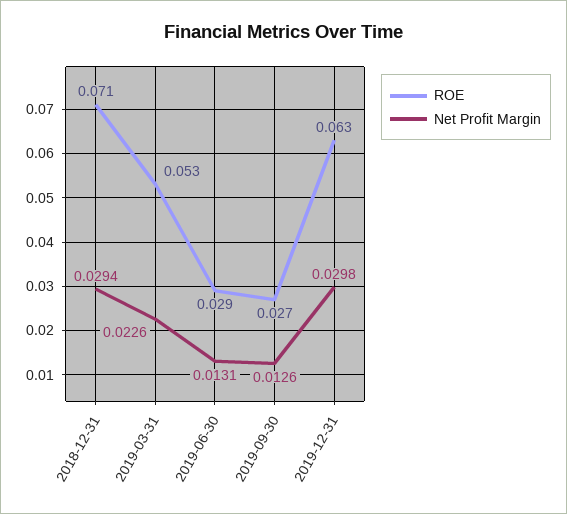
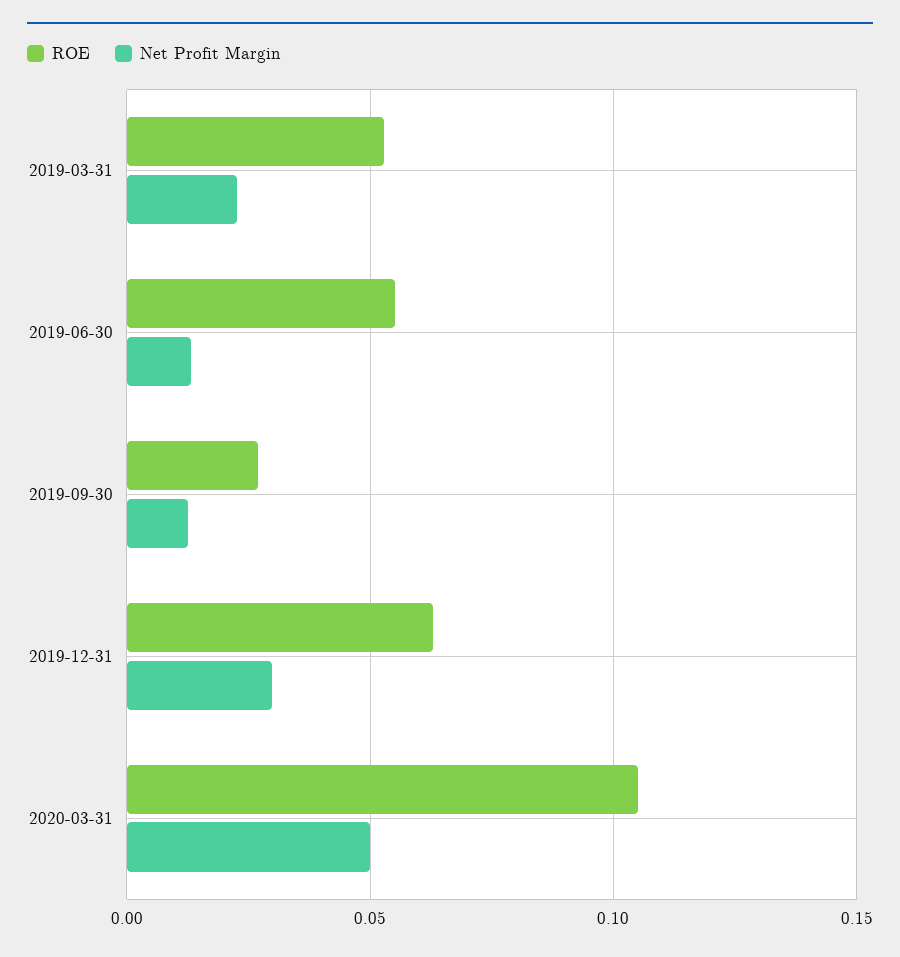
ROE, 2018-12-31: 0.071 -> none
Net Profit Margin, 2018-12-31: 0.0294 -> none
ROE, 2019-06-30: 0.029 -> 0.055
ROE, 2020-03-31: none -> 0.105
Net Profit Margin, 2020-03-31: none -> 0.05

